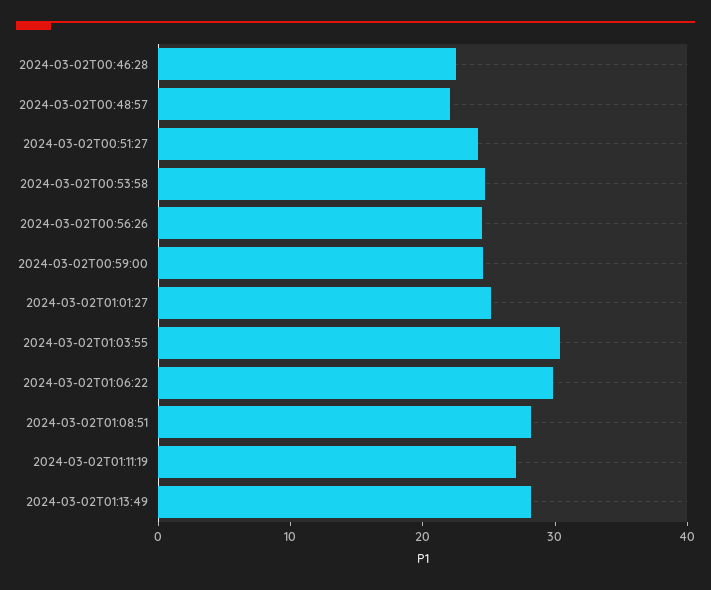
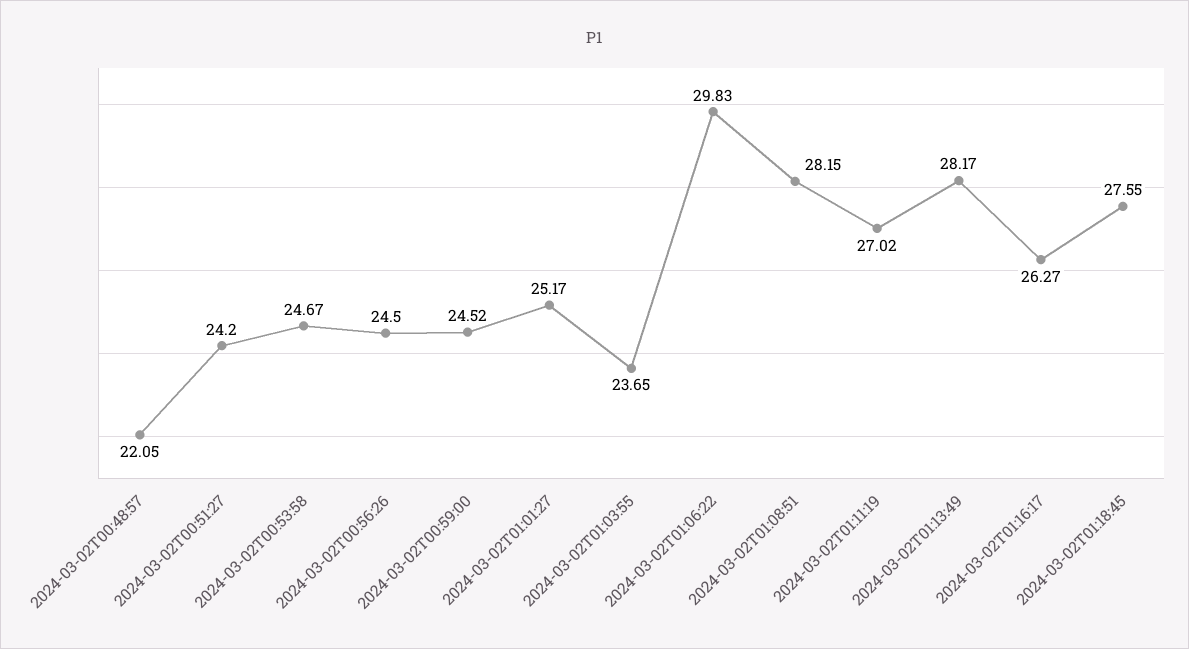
2024-03-02T00:46:28: 22 -> none
2024-03-02T01:03:55: 30 -> 23.65
2024-03-02T01:16:17: none -> 26.27
2024-03-02T01:18:45: none -> 27.55

